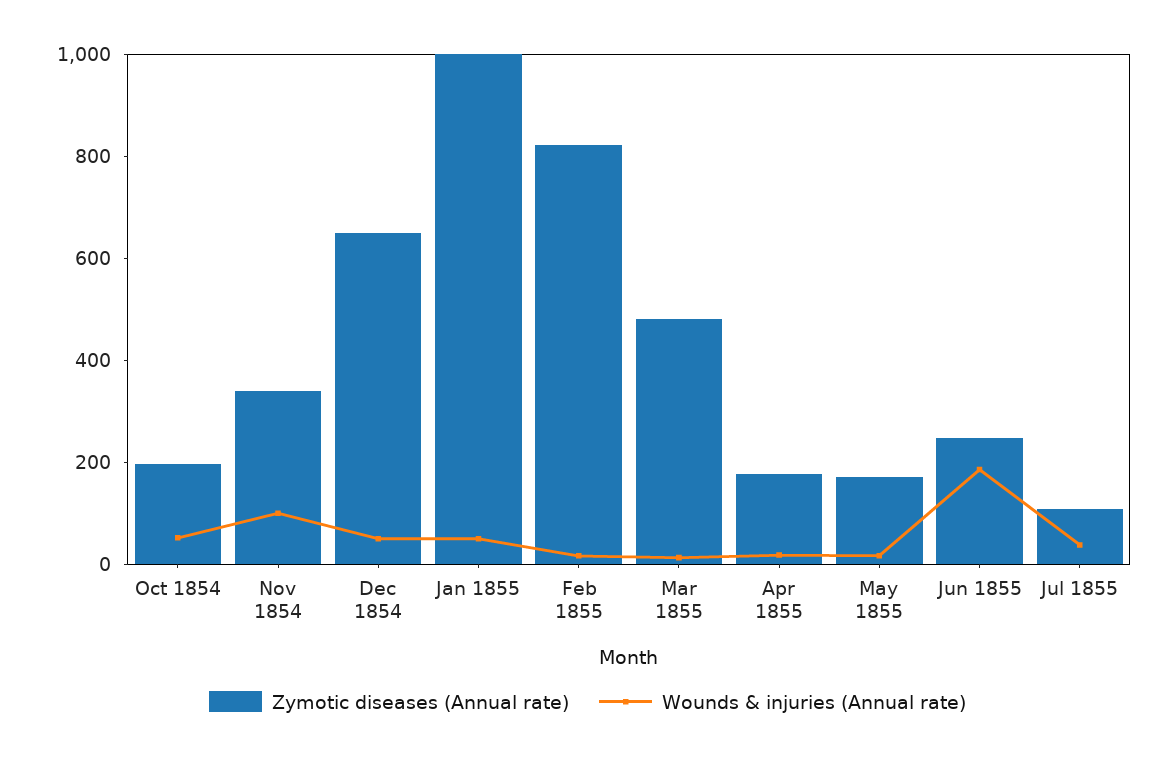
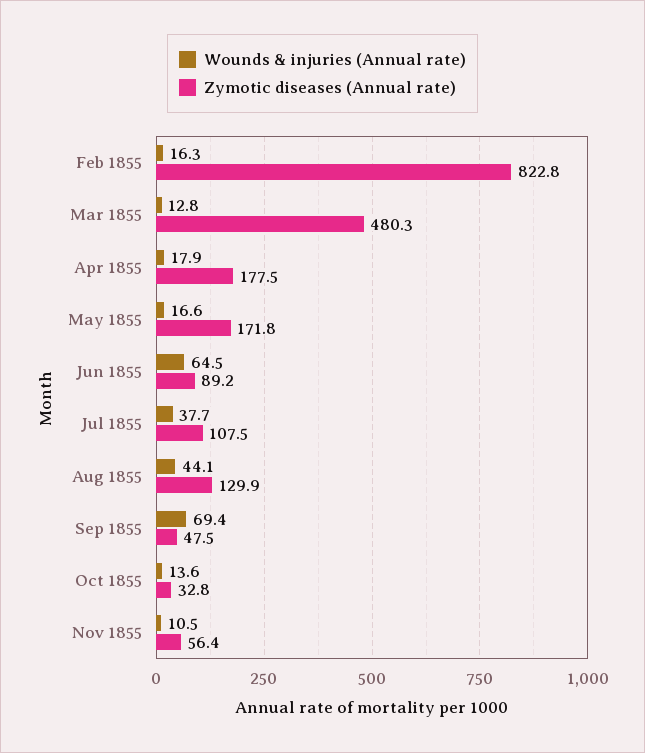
Zymotic diseases (Annual rate), Oct 1854: 200 -> none
Wounds & injuries (Annual rate), Oct 1854: 50 -> none
Zymotic diseases (Annual rate), Nov 1854: 350 -> none
Wounds & injuries (Annual rate), Nov 1854: 100 -> none
Zymotic diseases (Annual rate), Dec 1854: 650 -> none
Wounds & injuries (Annual rate), Dec 1854: 50 -> none
Zymotic diseases (Annual rate), Jan 1855: 1000 -> none
Wounds & injuries (Annual rate), Jan 1855: 50 -> none
Zymotic diseases (Annual rate), Jun 1855: 250 -> 89.2
Wounds & injuries (Annual rate), Jun 1855: 200 -> 64.5
Wounds & injuries (Annual rate), Aug 1855: none -> 44.1
Zymotic diseases (Annual rate), Aug 1855: none -> 129.9
Wounds & injuries (Annual rate), Sep 1855: none -> 69.4
Zymotic diseases (Annual rate), Sep 1855: none -> 47.5
Wounds & injuries (Annual rate), Oct 1855: none -> 13.6
Zymotic diseases (Annual rate), Oct 1855: none -> 32.8
Wounds & injuries (Annual rate), Nov 1855: none -> 10.5
Zymotic diseases (Annual rate), Nov 1855: none -> 56.4

